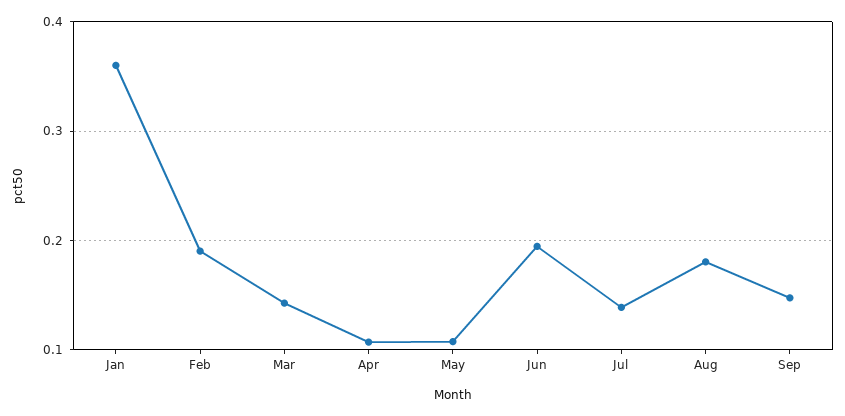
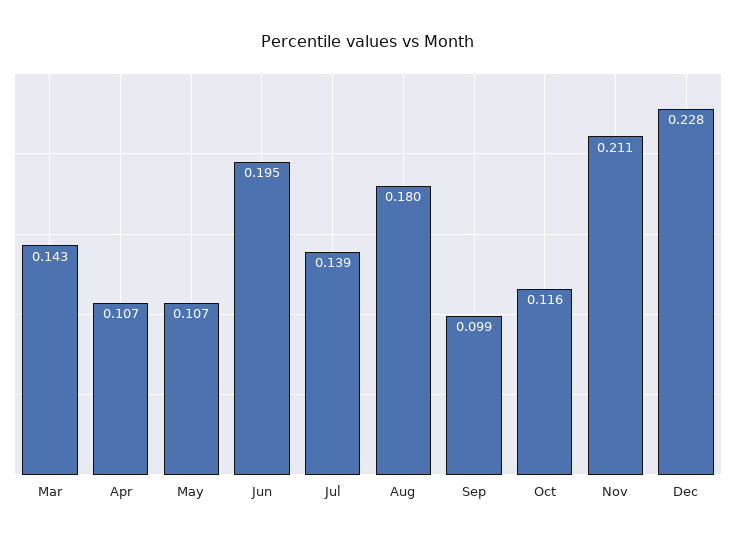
Jan: 0.36 -> none
Feb: 0.19 -> none
Sep: 0.15 -> 0.099
Oct: none -> 0.116
Nov: none -> 0.211
Dec: none -> 0.228

